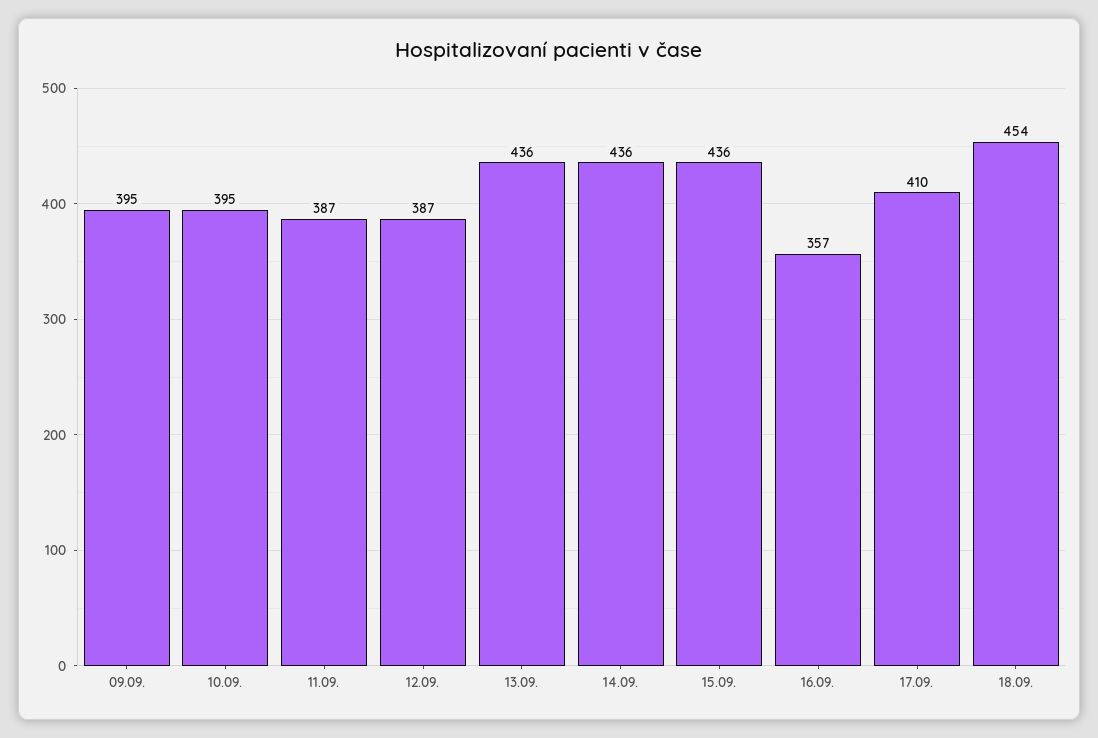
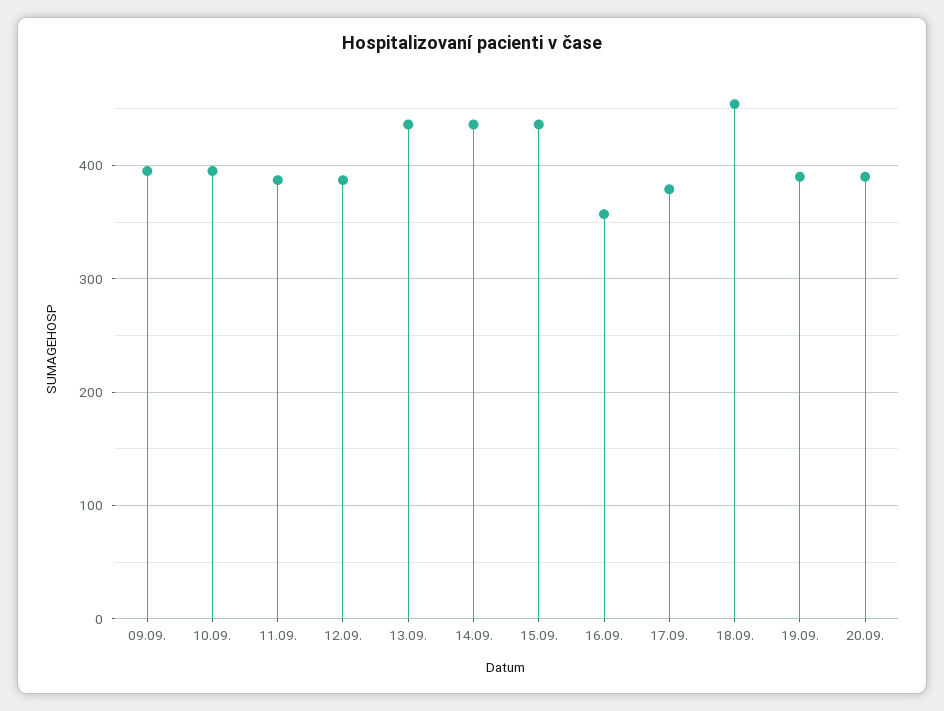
17.09.: 410 -> 380
19.09.: none -> 390
20.09.: none -> 390

